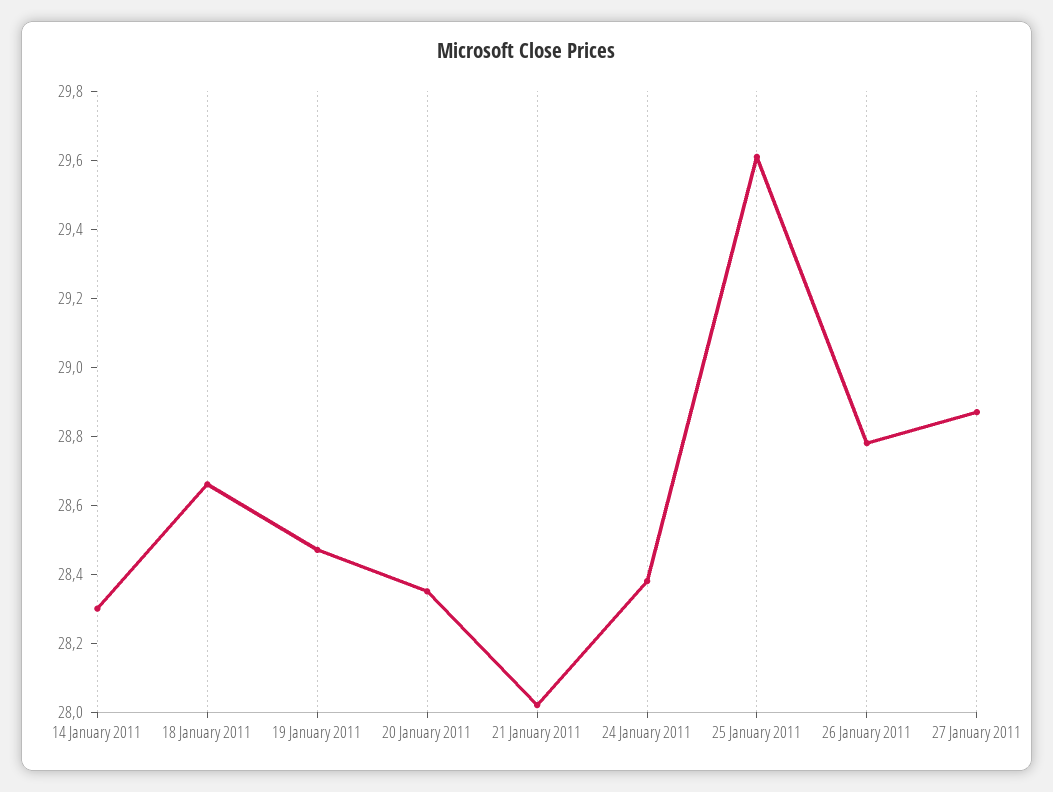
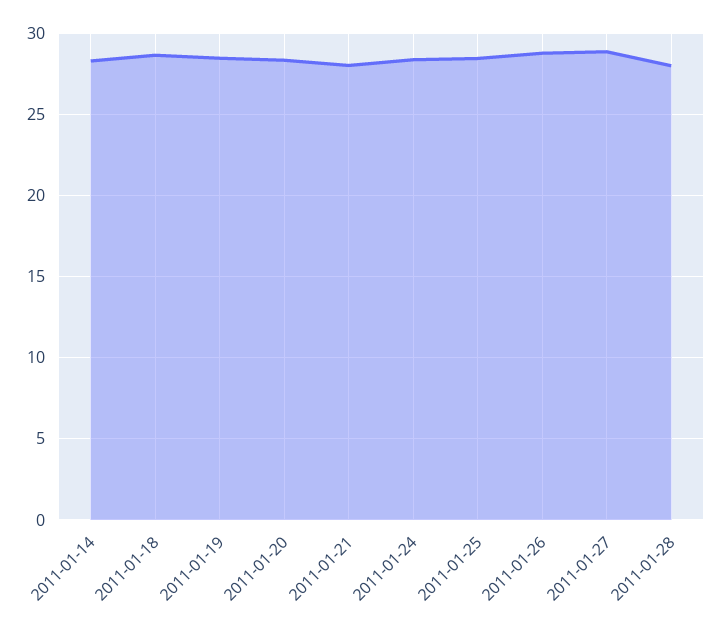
25 January 2011: 29.6 -> 28.5
2011-01-28: none -> 28

